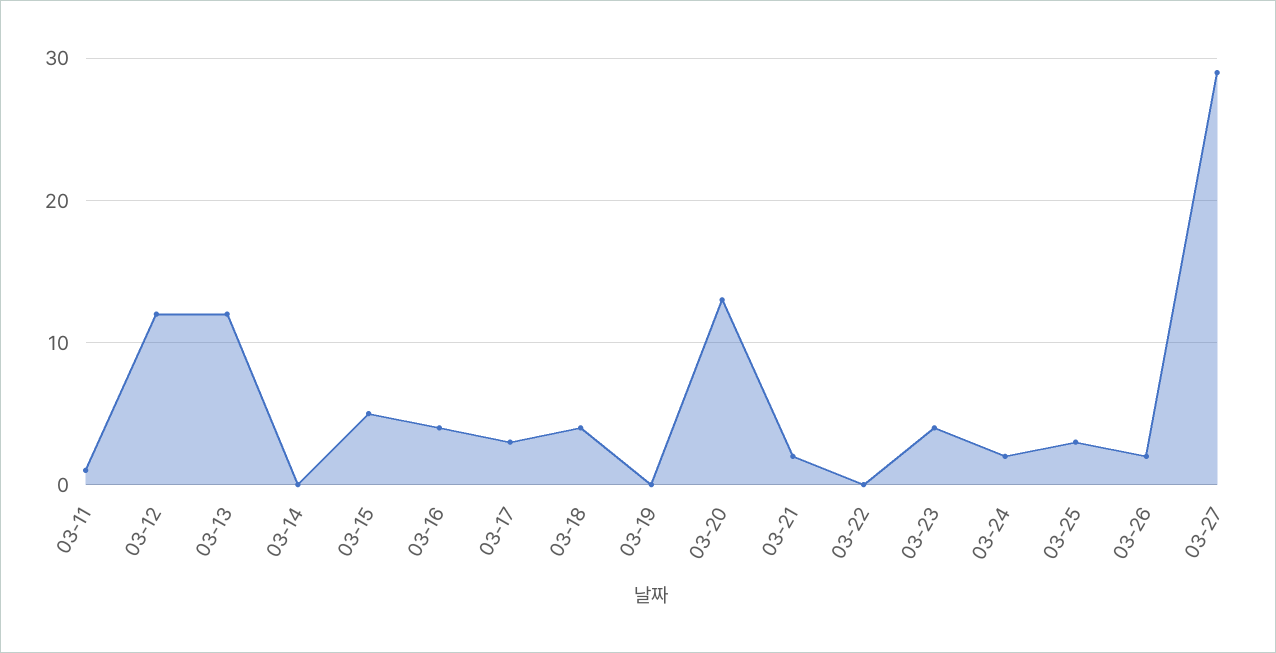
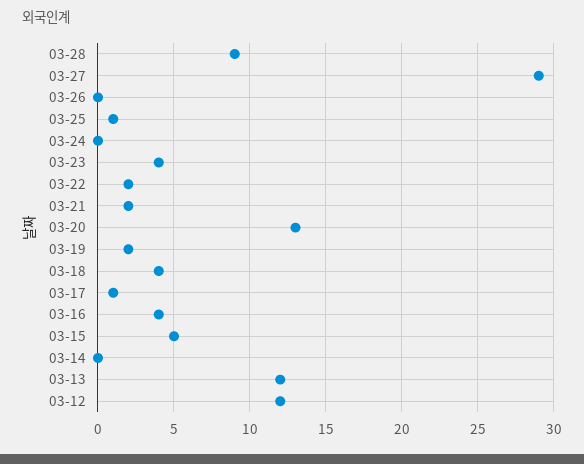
03-11: 1 -> none
03-17: 3 -> 1
03-19: 0 -> 2
03-22: 0 -> 2
03-24: 2 -> 0
03-25: 3 -> 1
03-26: 2 -> 0
03-28: none -> 9

